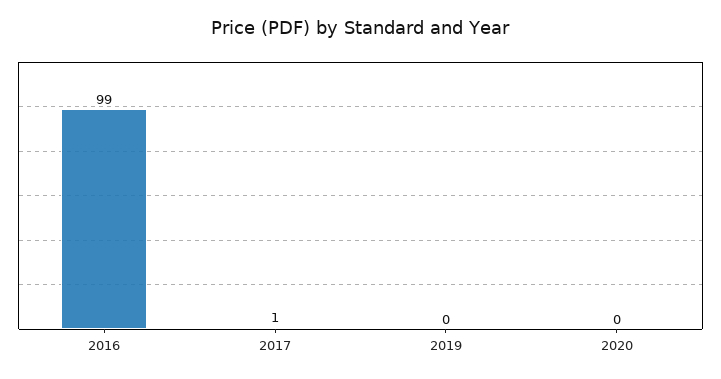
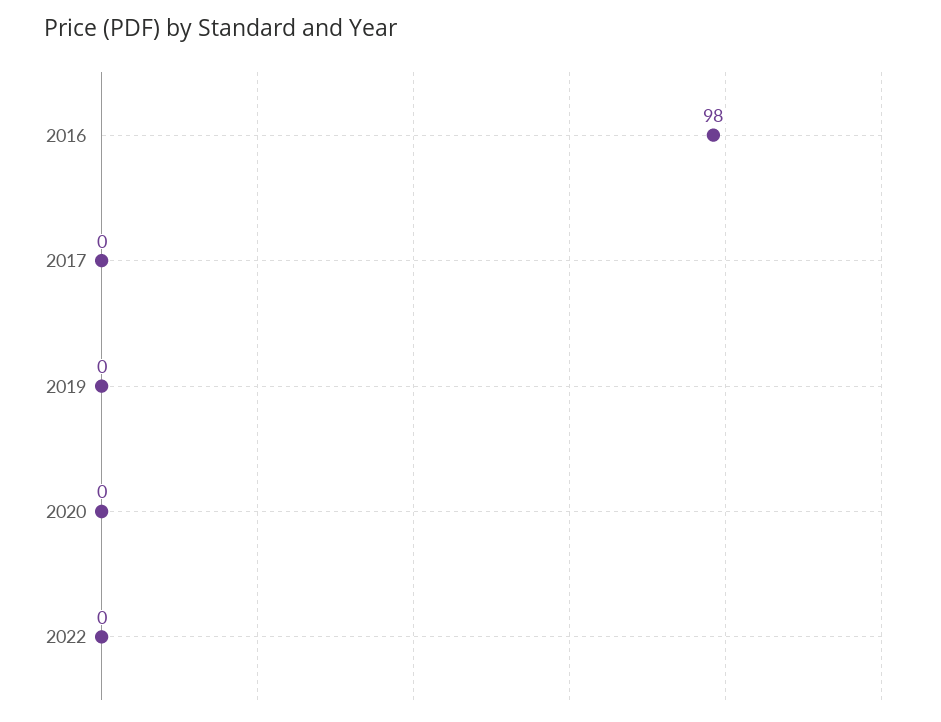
2016: 99 -> 98
2017: 1 -> 0
2022: none -> 0

